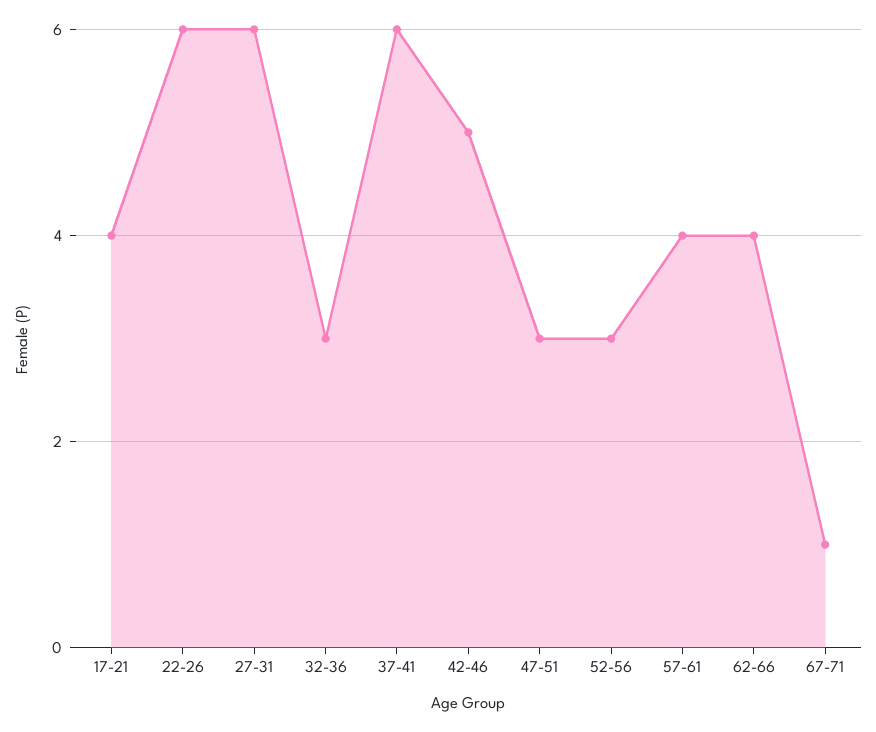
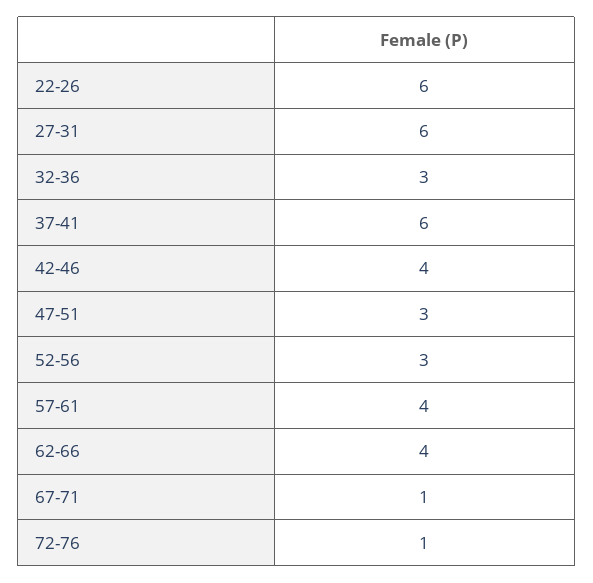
17-21: 4 -> none
42-46: 5 -> 4
72-76: none -> 1

